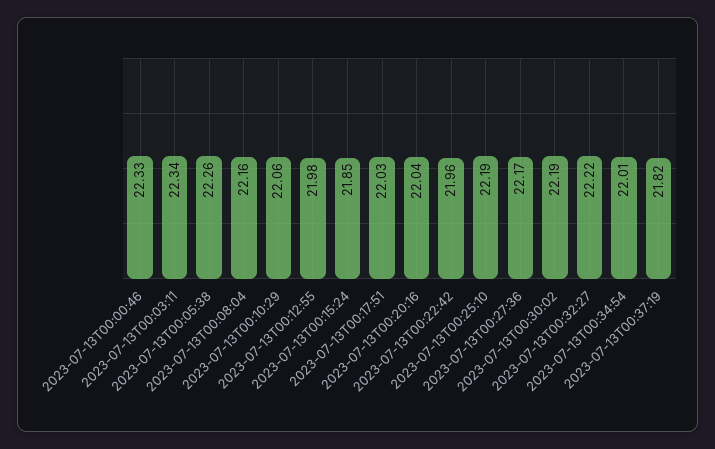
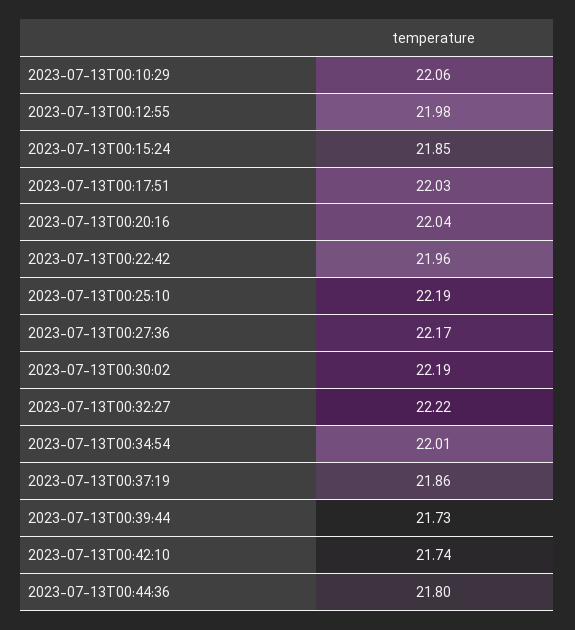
2023-07-13T00:00:46: 22.33 -> none
2023-07-13T00:03:11: 22.34 -> none
2023-07-13T00:05:38: 22.26 -> none
2023-07-13T00:08:04: 22.16 -> none
2023-07-13T00:37:19: 21.82 -> 21.86
2023-07-13T00:39:44: none -> 21.73
2023-07-13T00:42:10: none -> 21.74
2023-07-13T00:44:36: none -> 21.8

